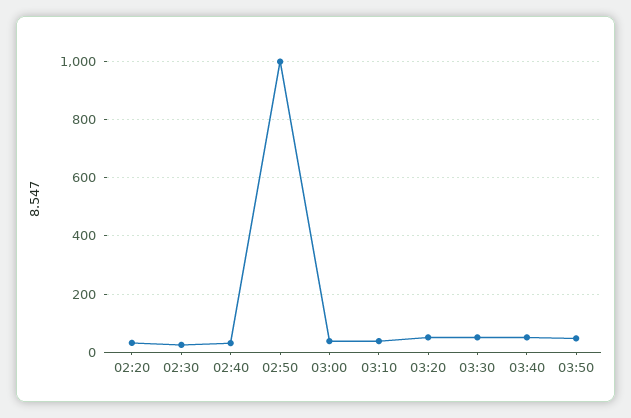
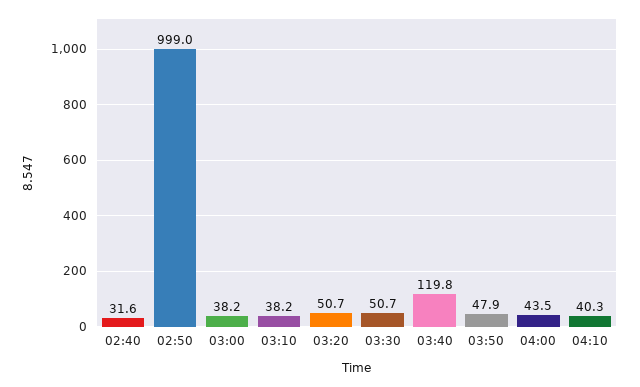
02:20: 25 -> none
02:30: 25 -> none
03:40: 50 -> 119.8
04:00: none -> 43.5
04:10: none -> 40.3

